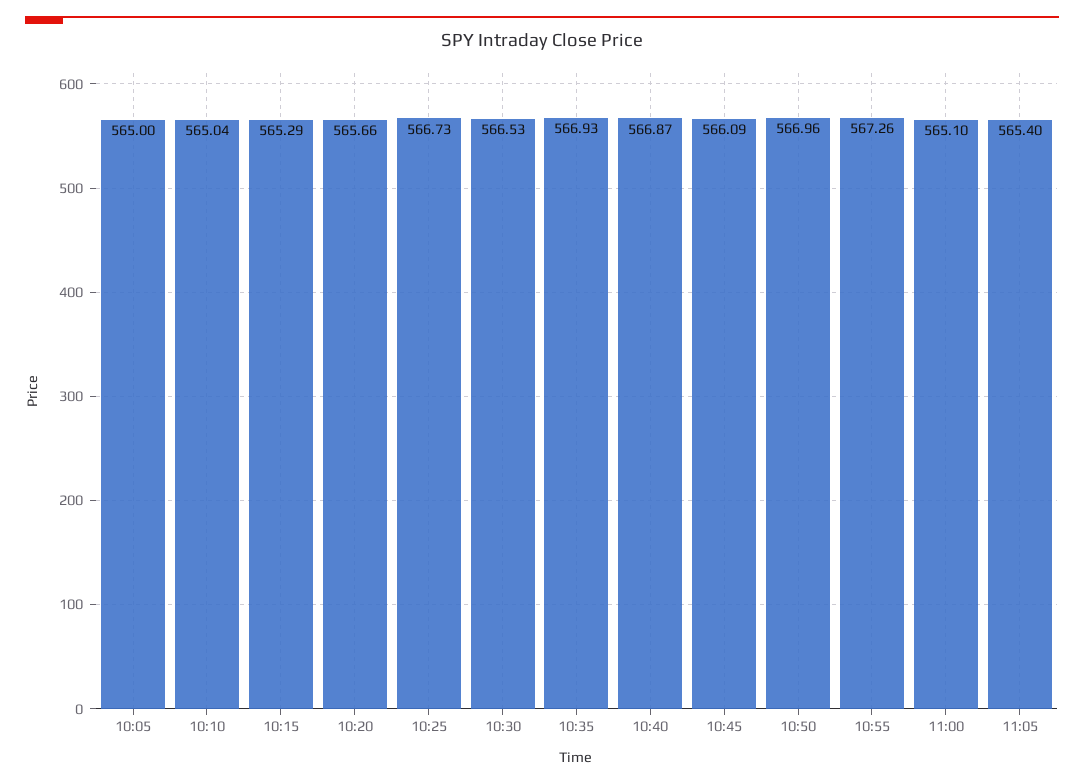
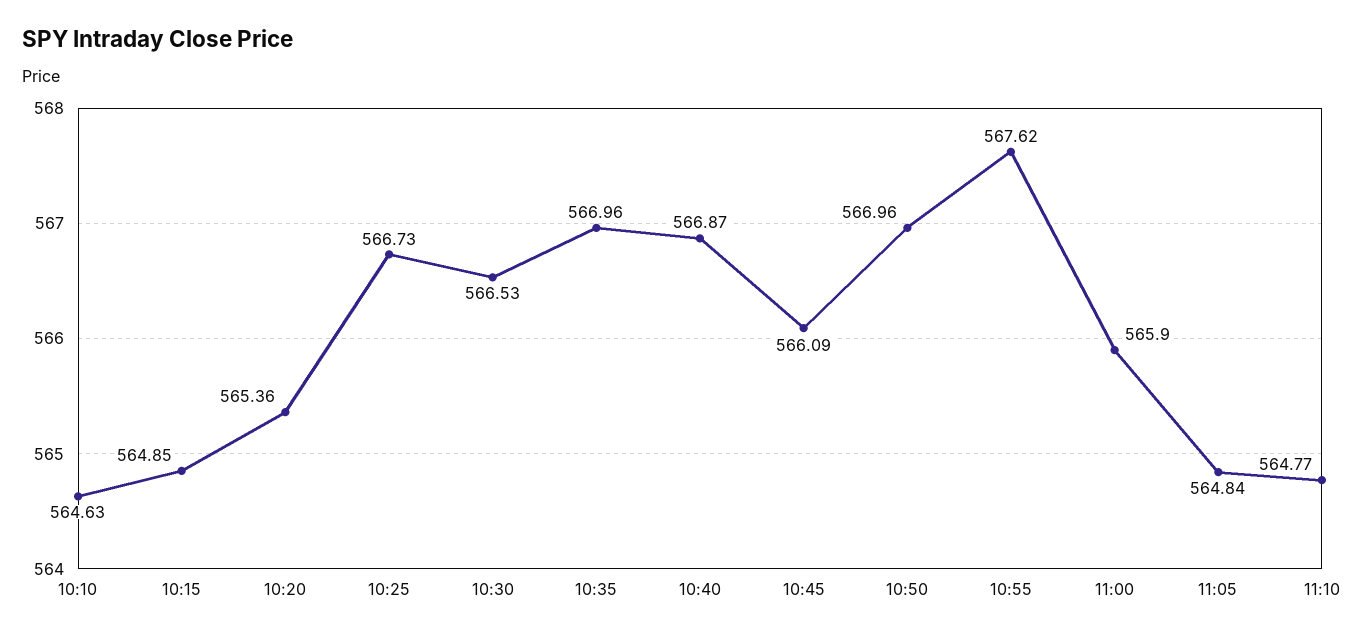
10:05: 565 -> none
10:10: 565.04 -> 564.63
10:15: 565.29 -> 564.85
10:20: 565.66 -> 565.36
10:35: 566.93 -> 566.96
10:55: 567.26 -> 567.62
11:00: 565.1 -> 565.9
11:05: 565.4 -> 564.84
11:10: none -> 564.77

